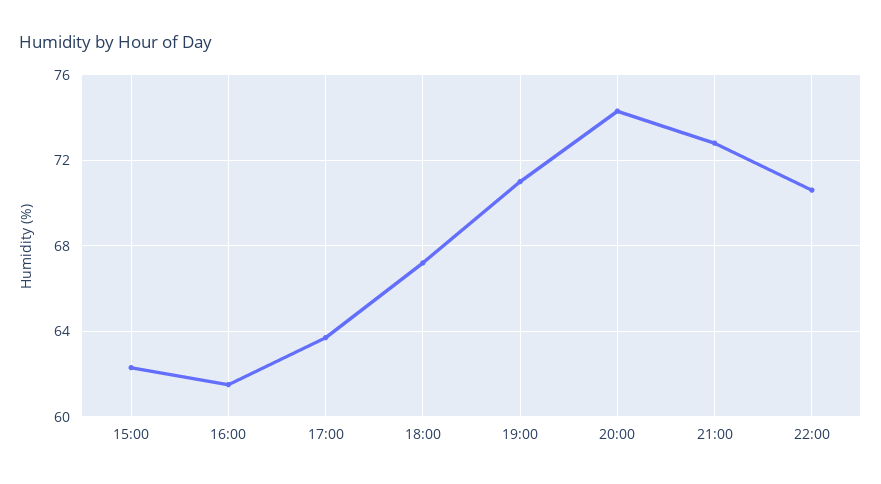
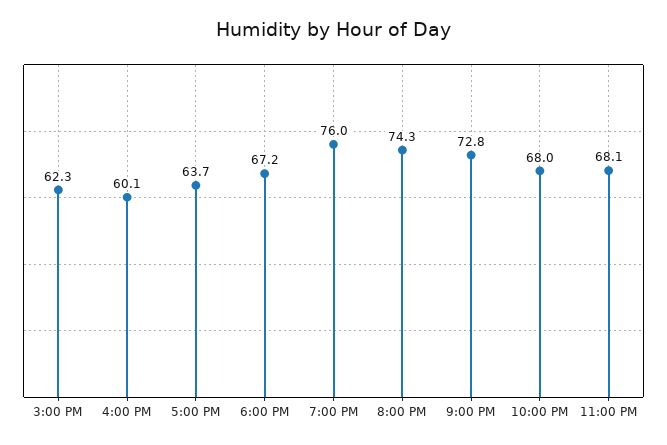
16:00: 61.5 -> 60.1
19:00: 71 -> 76
22:00: 70.5 -> 68
11:00 PM: none -> 68.1

